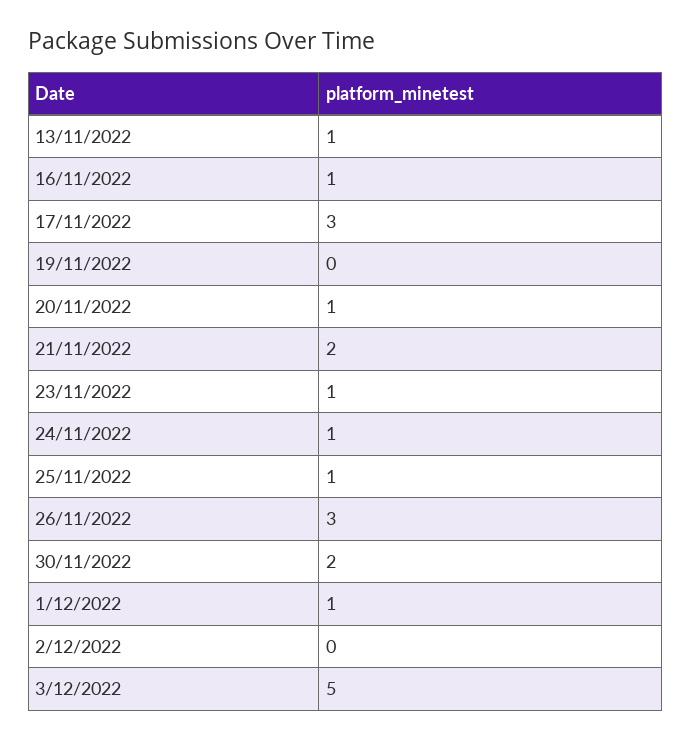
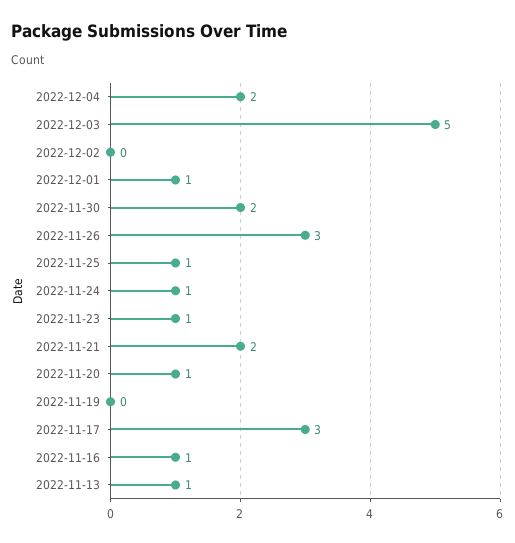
2022-12-04: none -> 2

